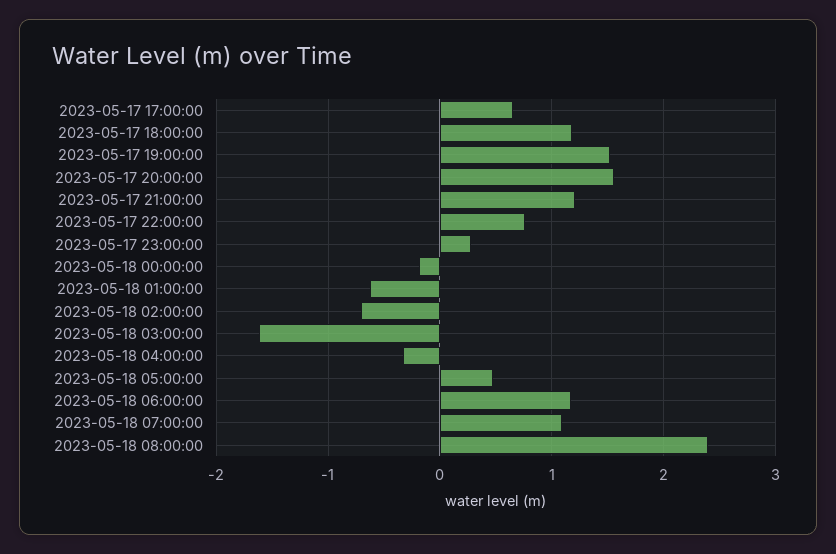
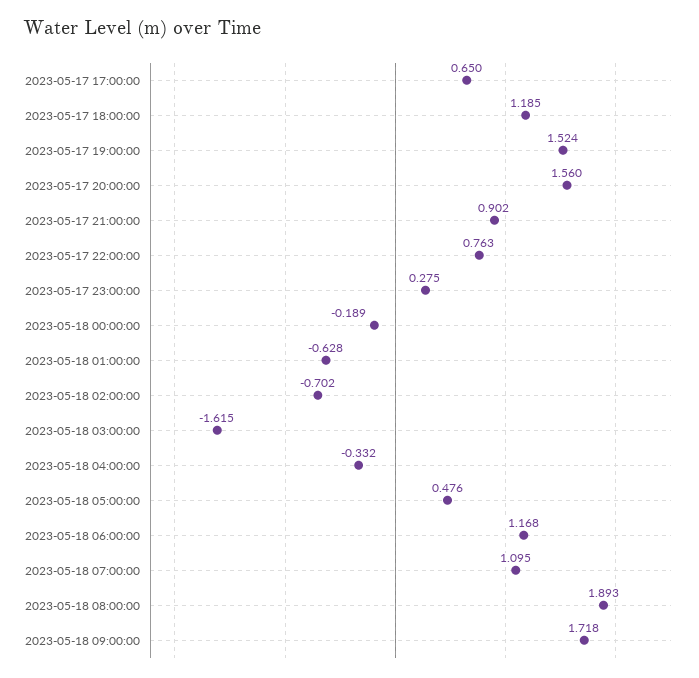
2023-05-17 21:00:00: 1.2 -> 0.902
2023-05-18 08:00:00: 2.4 -> 1.893
2023-05-18 09:00:00: none -> 1.718

